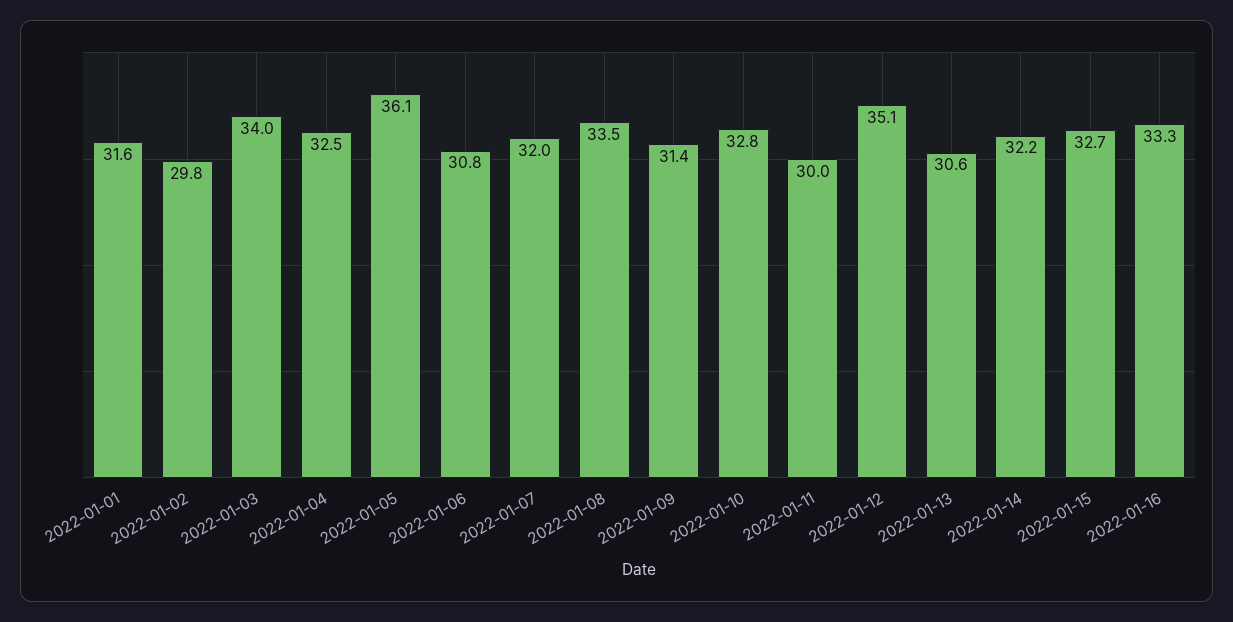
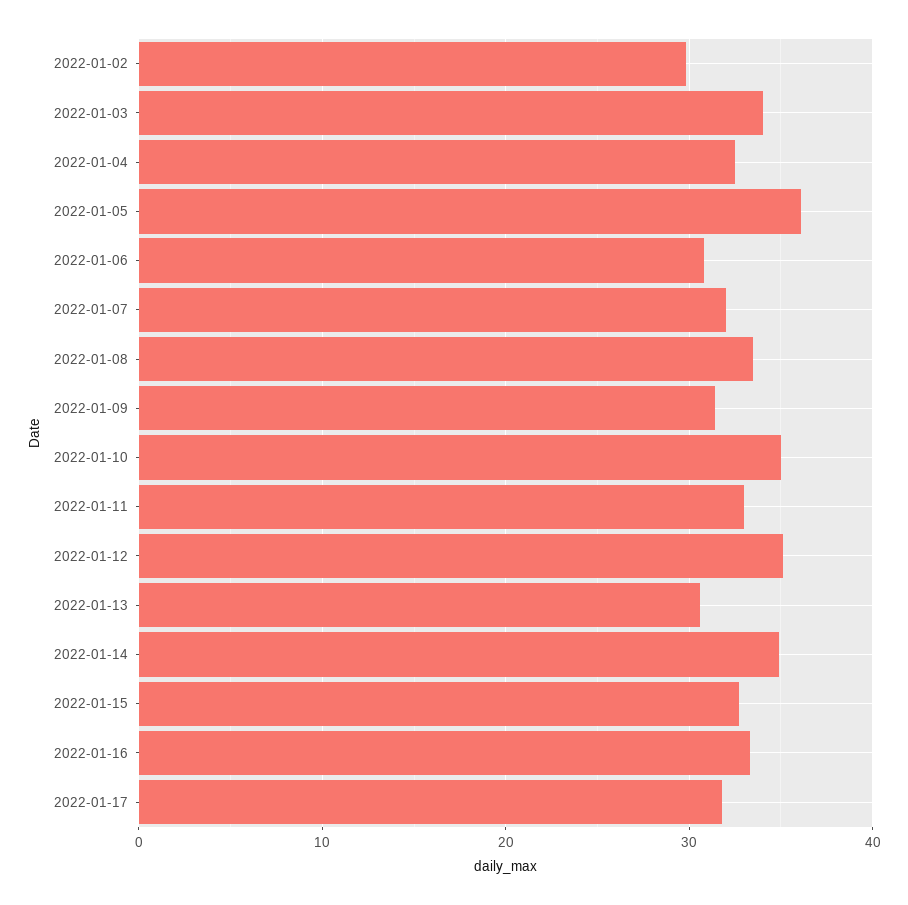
2022-01-01: 31.6 -> none
2022-01-10: 32.8 -> 35
2022-01-11: 30 -> 33
2022-01-14: 32.2 -> 35
2022-01-17: none -> 32

